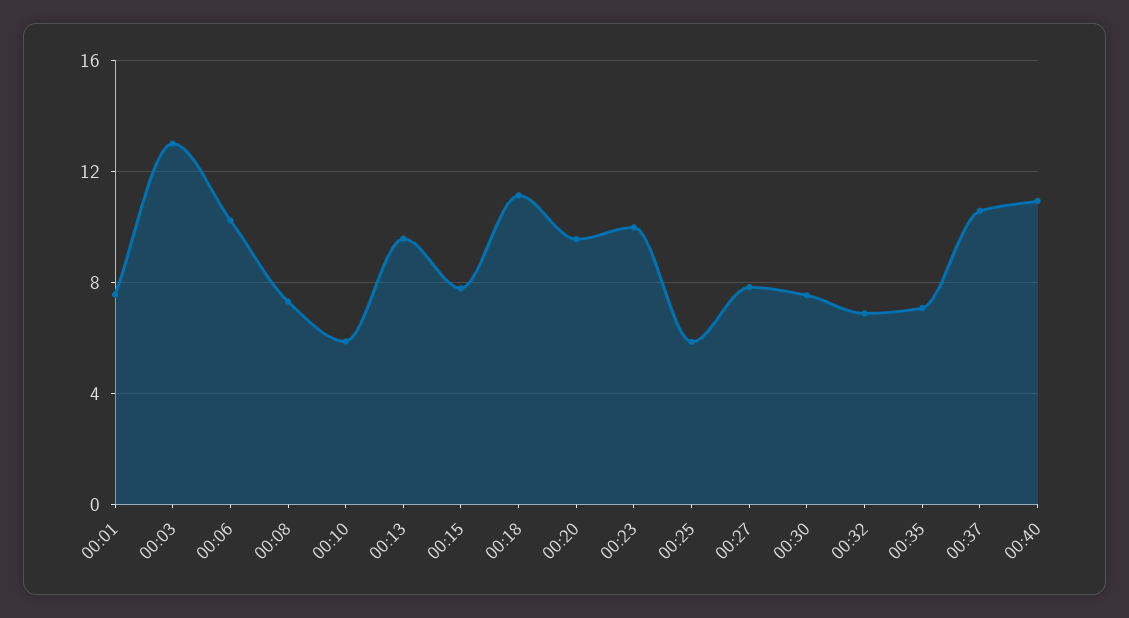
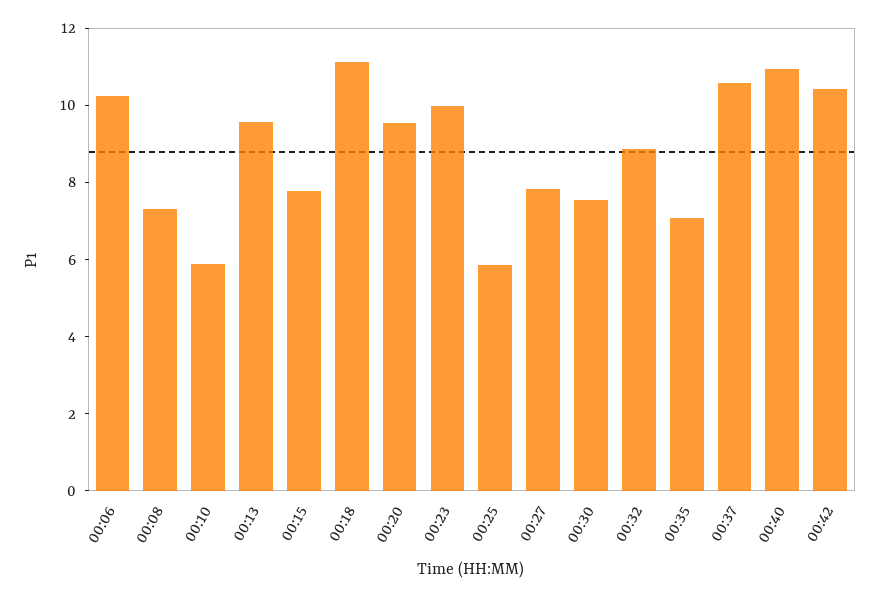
00:01: 7.5 -> none
00:03: 13 -> none
00:32: 7 -> 9
00:42: none -> 10.5

